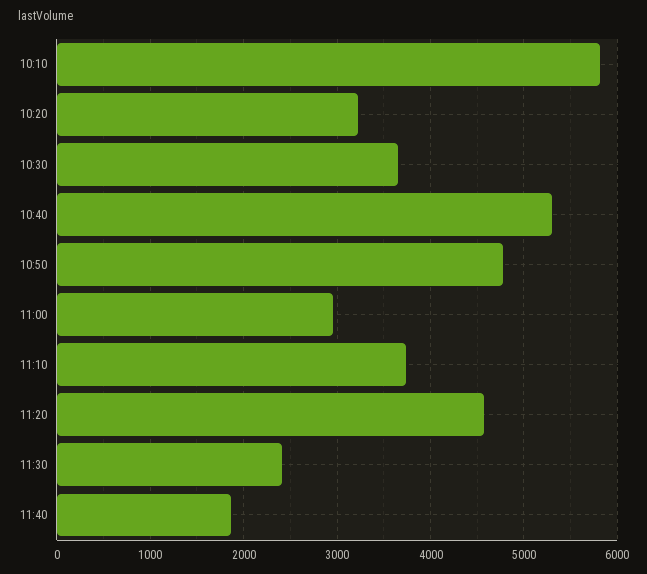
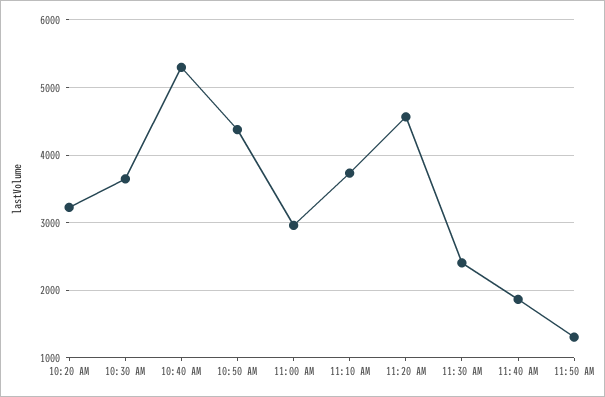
10:10: 5800 -> none
10:50: 4800 -> 4400
11:50 AM: none -> 1300

